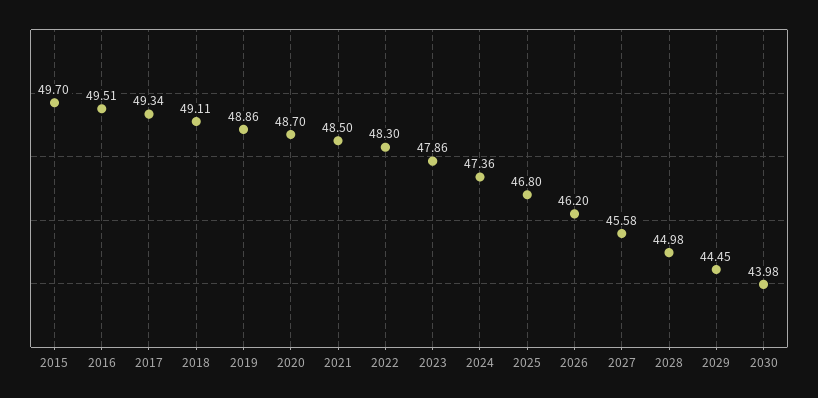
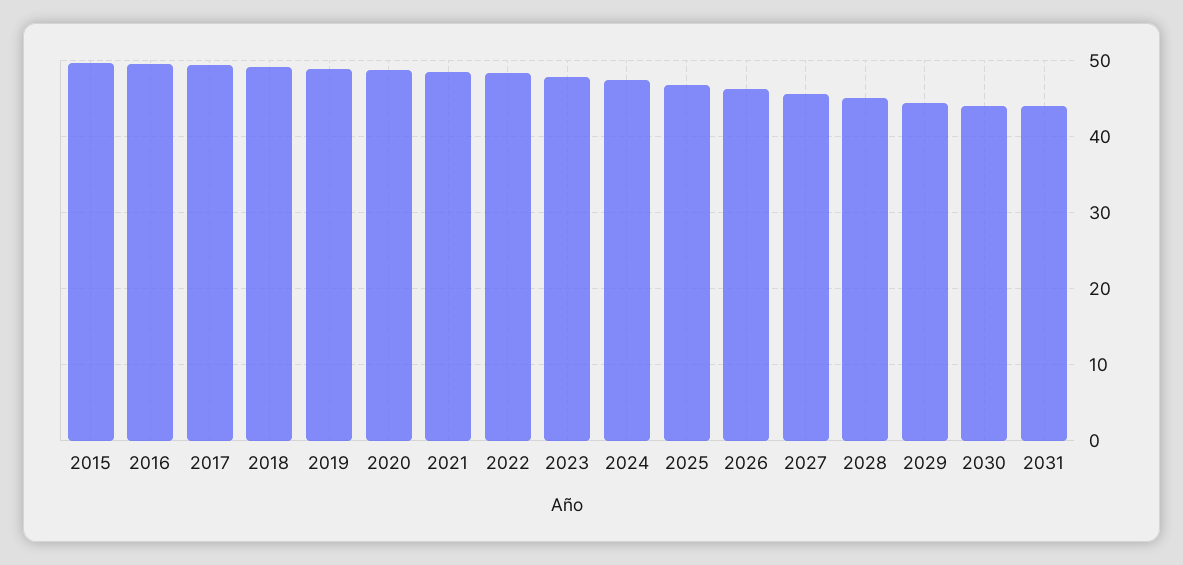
2031: none -> 44

